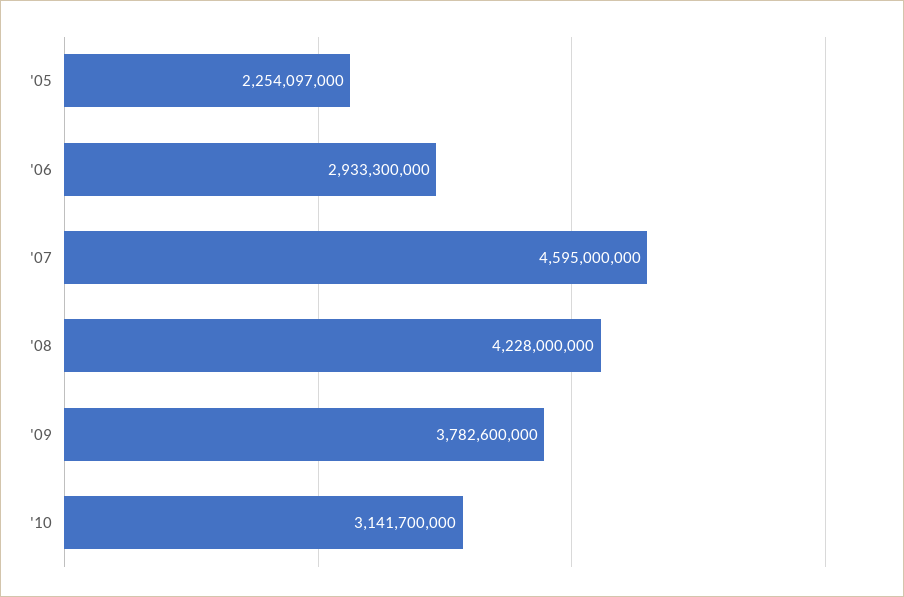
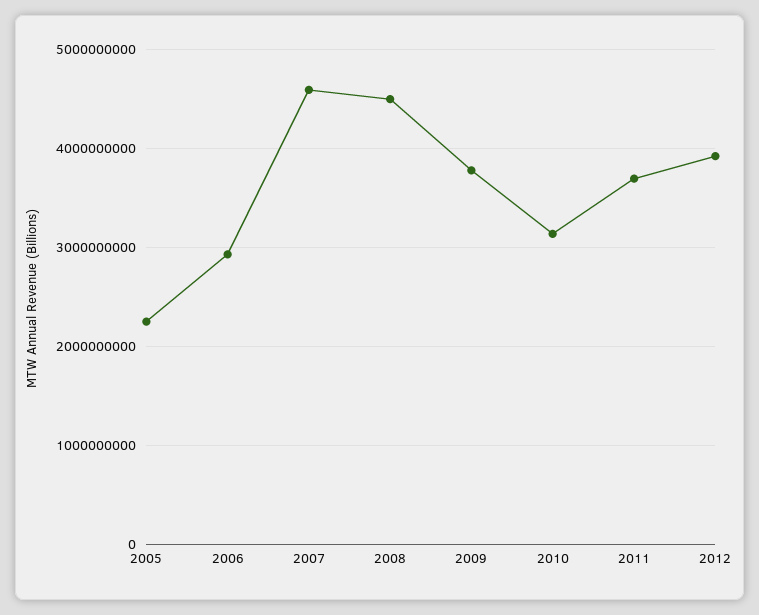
'08: 4228000000 -> 4500000000
2011: none -> 3700000000
2012: none -> 3900000000

